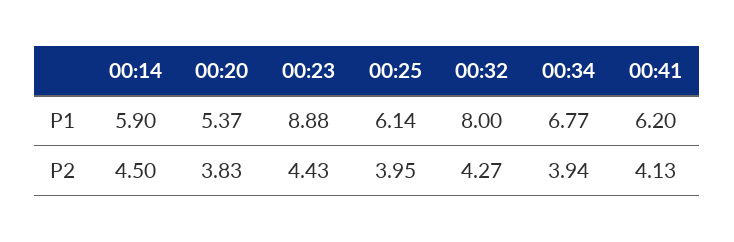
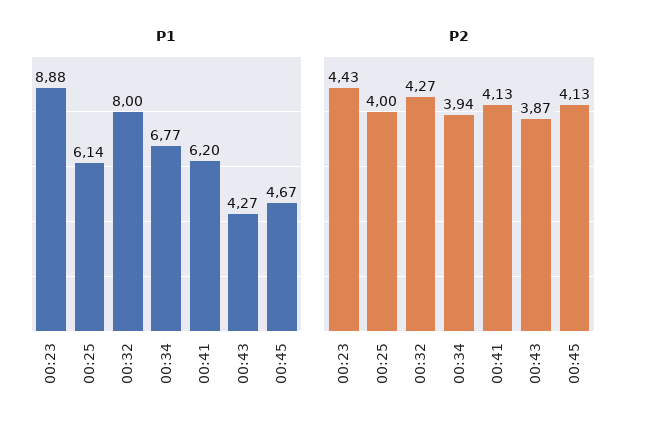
P1, 00:14: 5.9 -> none
P1, 00:20: 5.37 -> none
P2, 00:14: 4.5 -> none
P2, 00:20: 3.83 -> none
P2, 00:25: 3.95 -> 4
P1, 00:43: none -> 4.27
P1, 00:45: none -> 4.67
P2, 00:43: none -> 3.87
P2, 00:45: none -> 4.13

